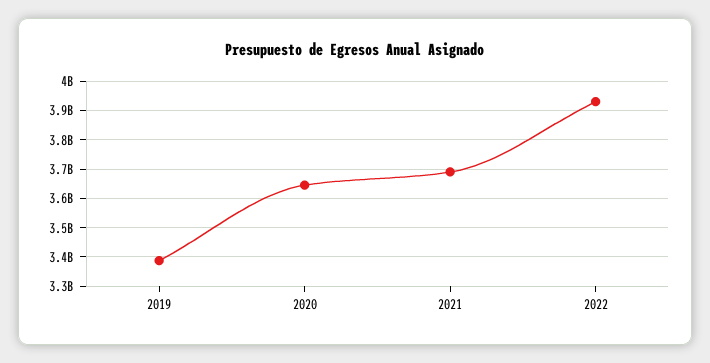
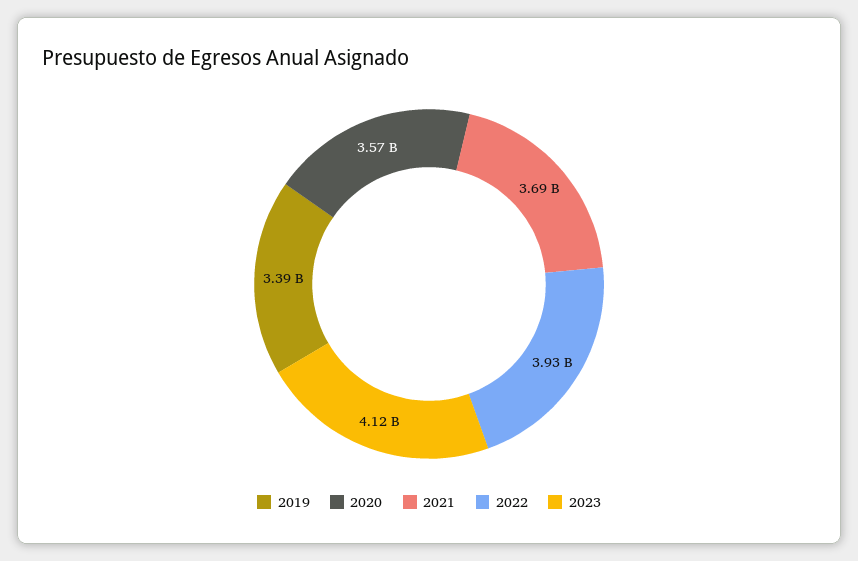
2020: 3650000000 -> 3570000000
2023: none -> 4120000000

